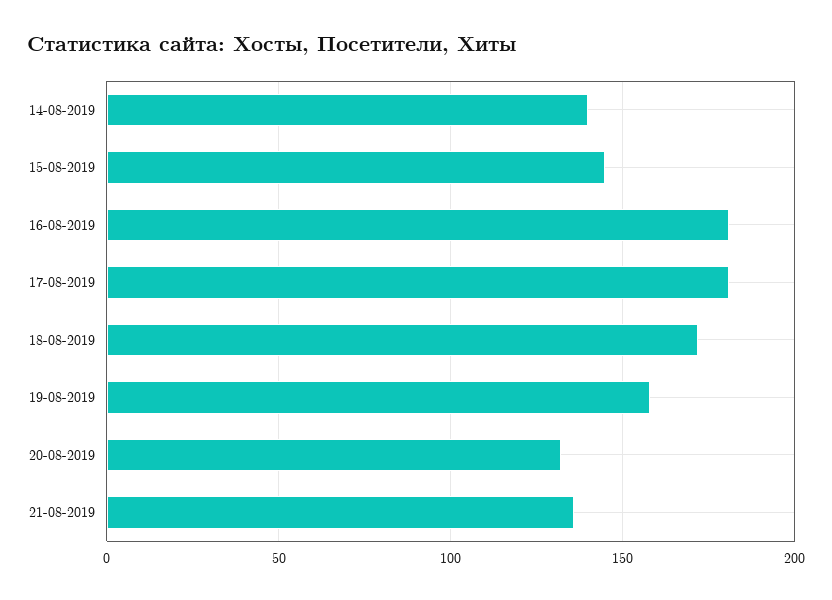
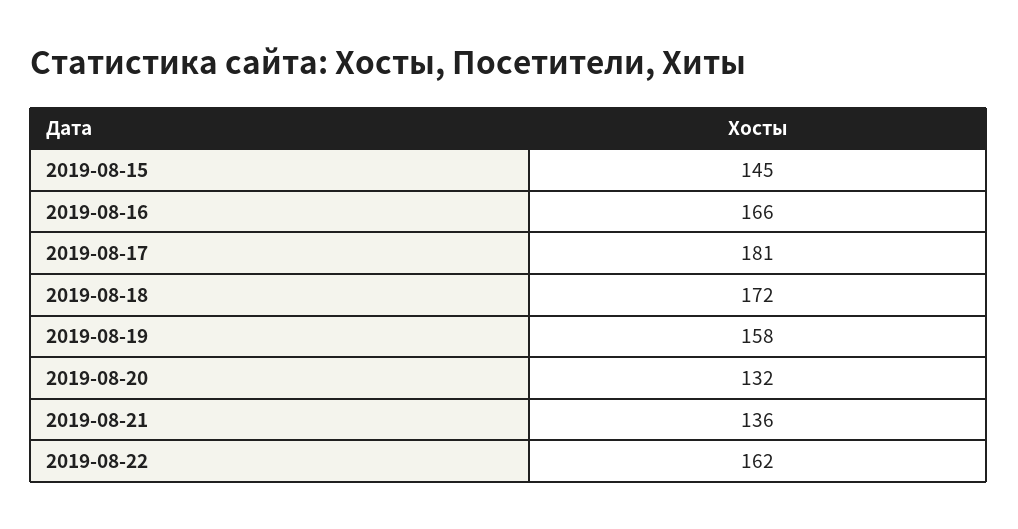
14-08-2019: 140 -> none
16-08-2019: 180 -> 166
2019-08-22: none -> 162

